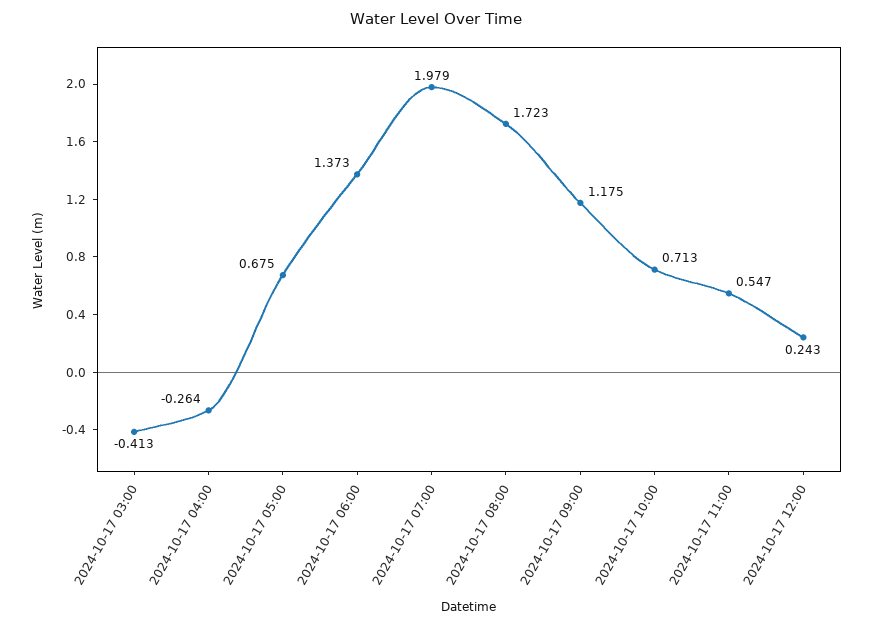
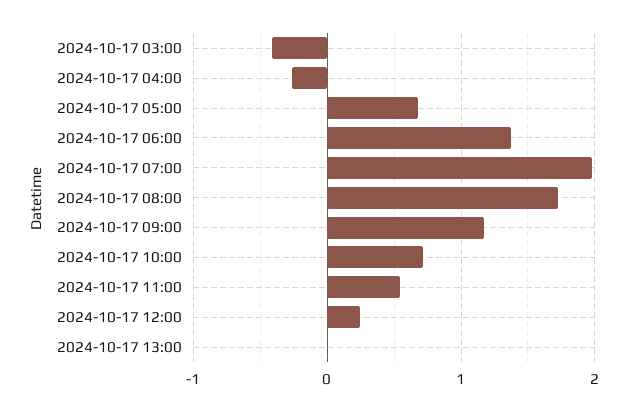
2024-10-17 13:00: none -> 0

